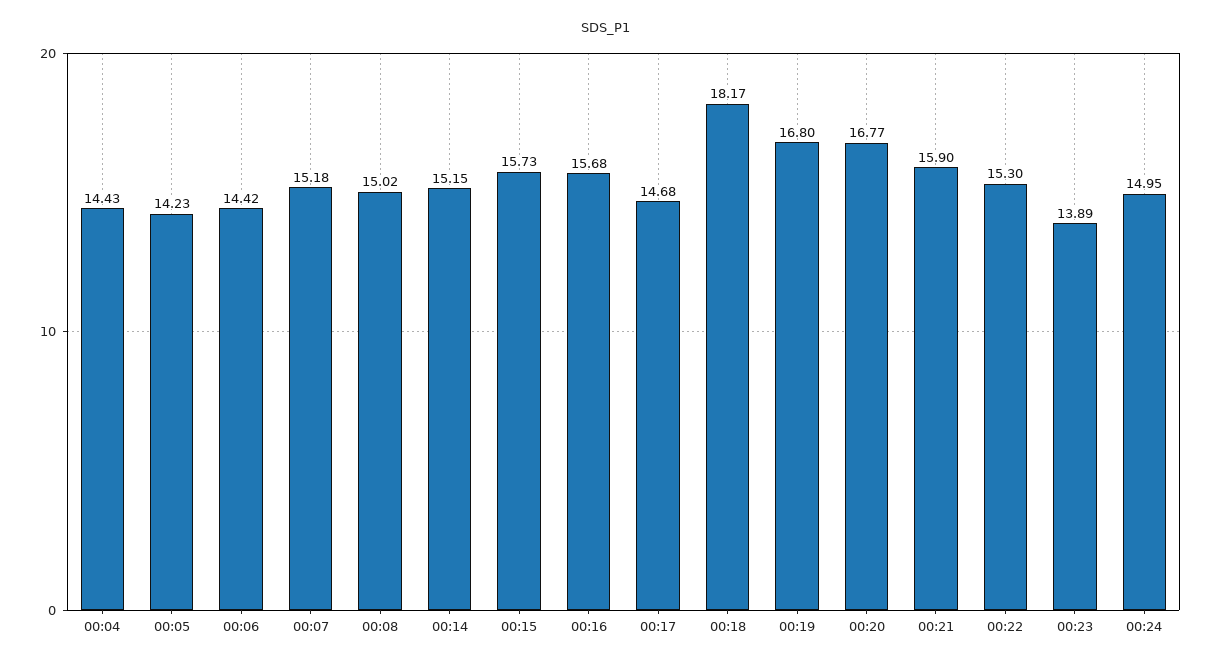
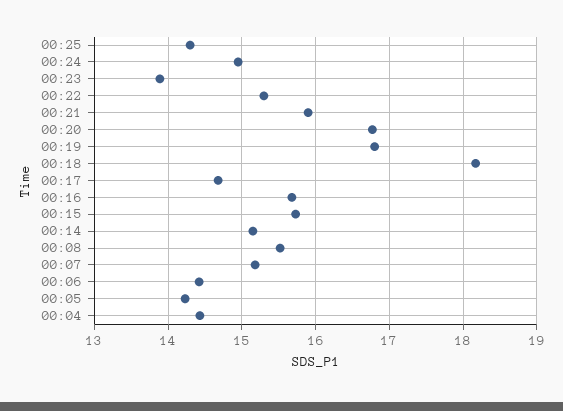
00:08: 15.02 -> 15.5
00:25: none -> 14.3

